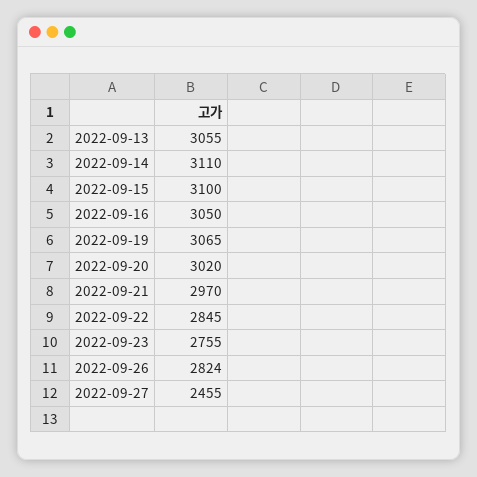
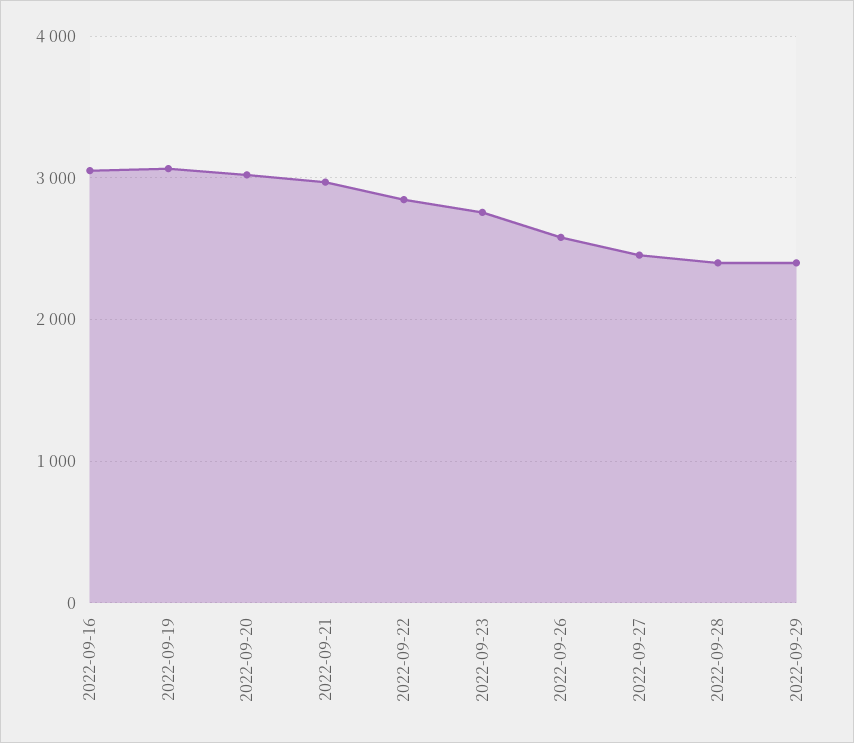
2022-09-13: 3055 -> none
2022-09-14: 3110 -> none
2022-09-15: 3100 -> none
2022-09-26: 2824 -> 2600
2022-09-28: none -> 2400
2022-09-29: none -> 2400

